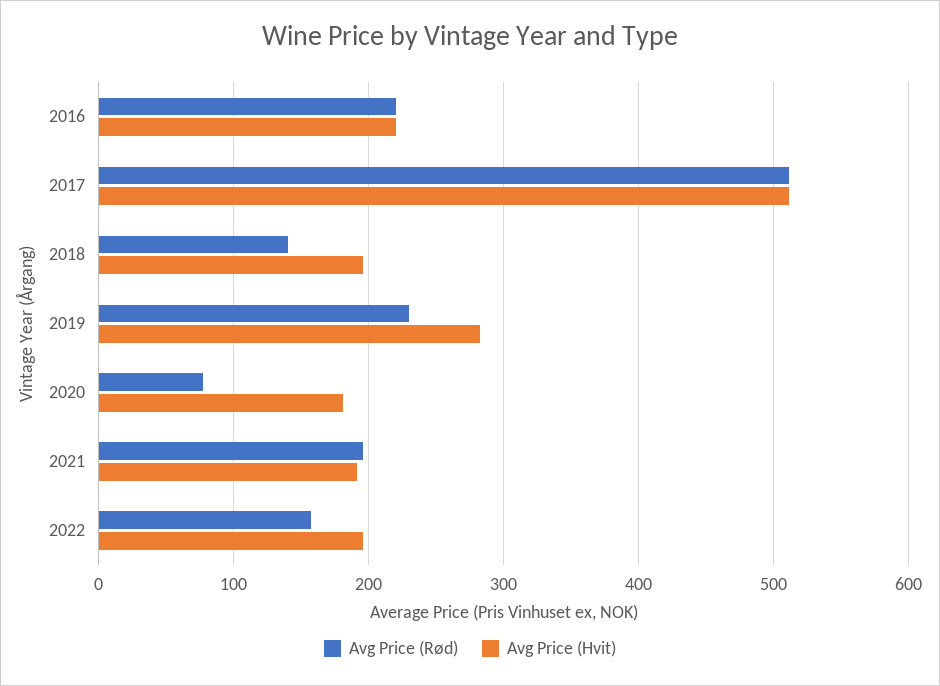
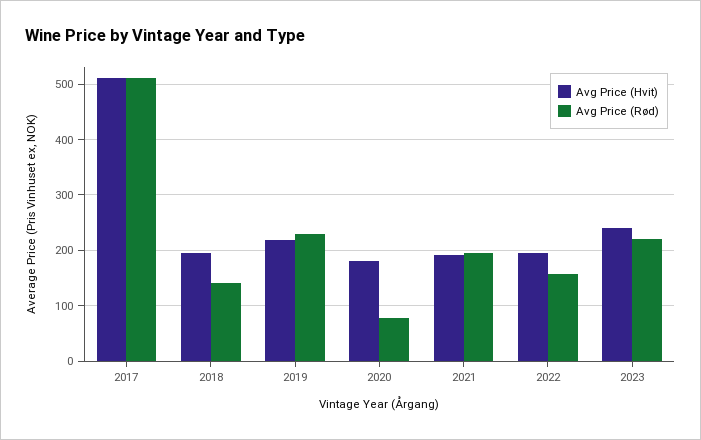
Avg Price (Rød), 2016: 220 -> none
Avg Price (Hvit), 2016: 220 -> none
Avg Price (Hvit), 2019: 280 -> 220
Avg Price (Hvit), 2023: none -> 240
Avg Price (Rød), 2023: none -> 220

